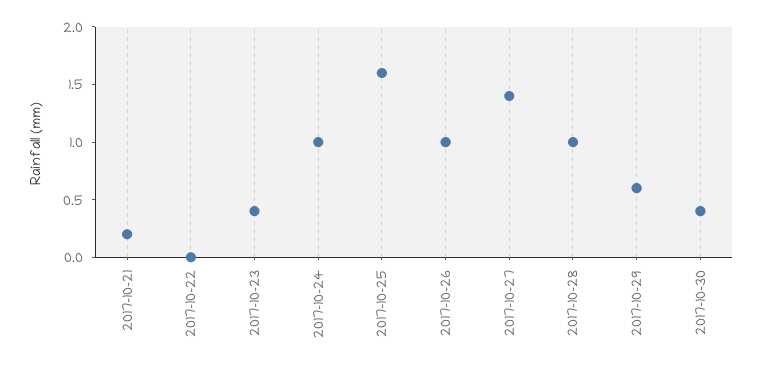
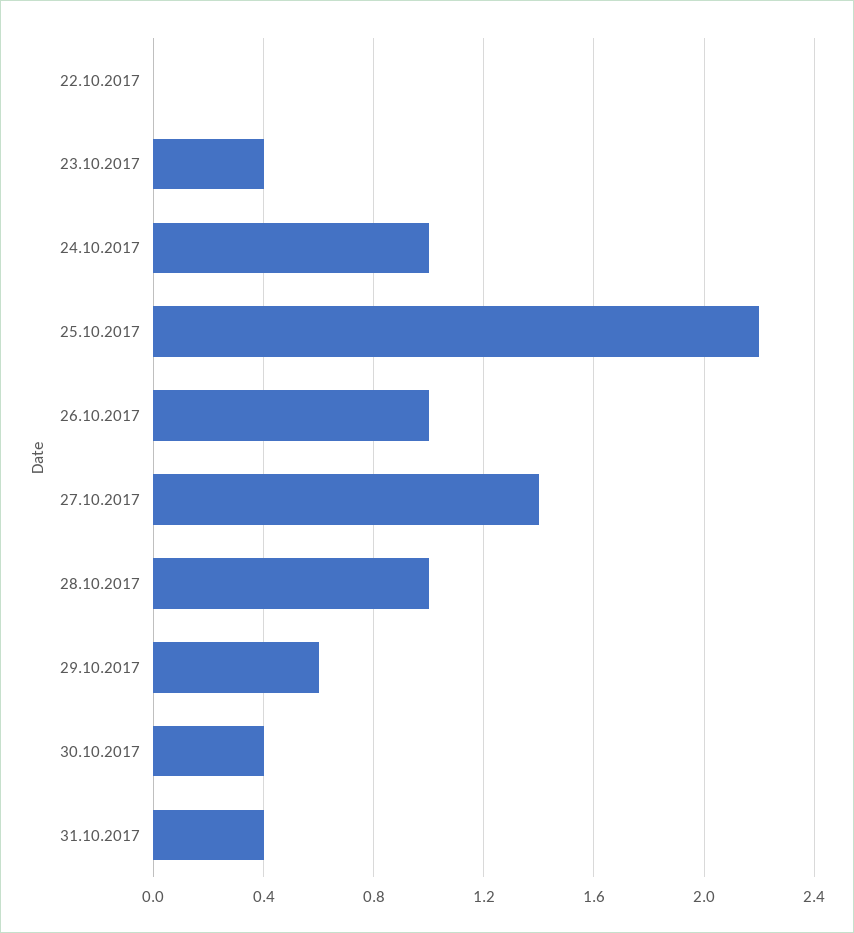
2017-10-21: 0.2 -> none
2017-10-25: 1.6 -> 2.2
31.10.2017: none -> 0.4

